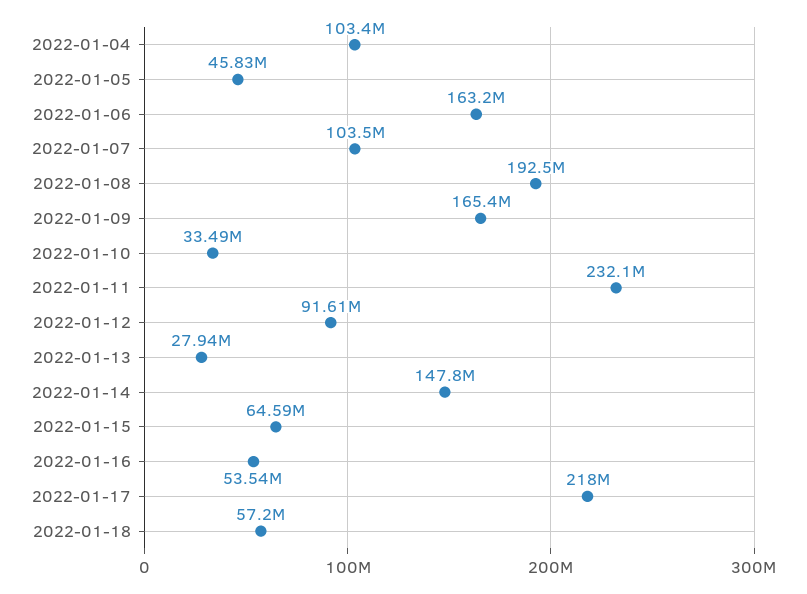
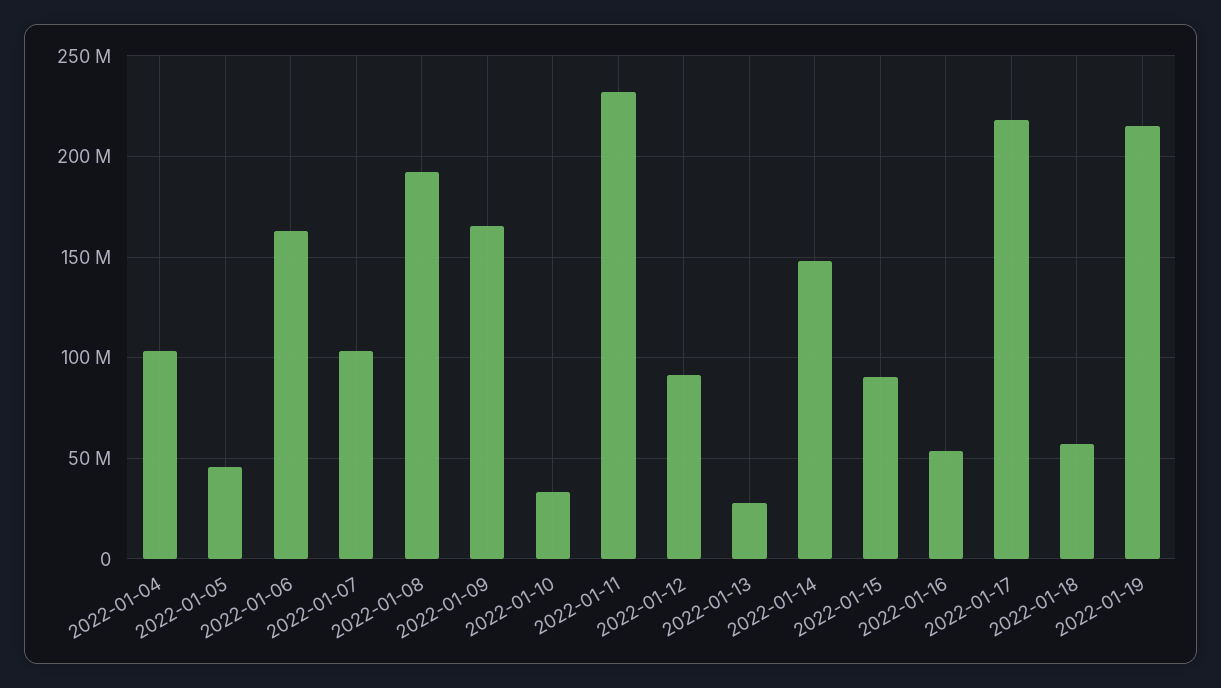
2022-01-15: 64590000 -> 90000000
2022-01-19: none -> 215000000

